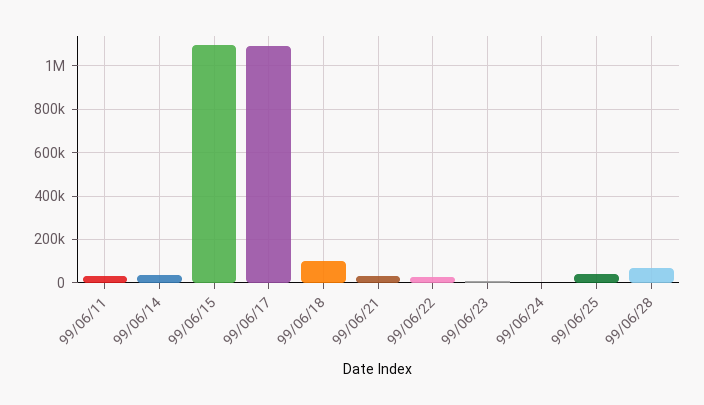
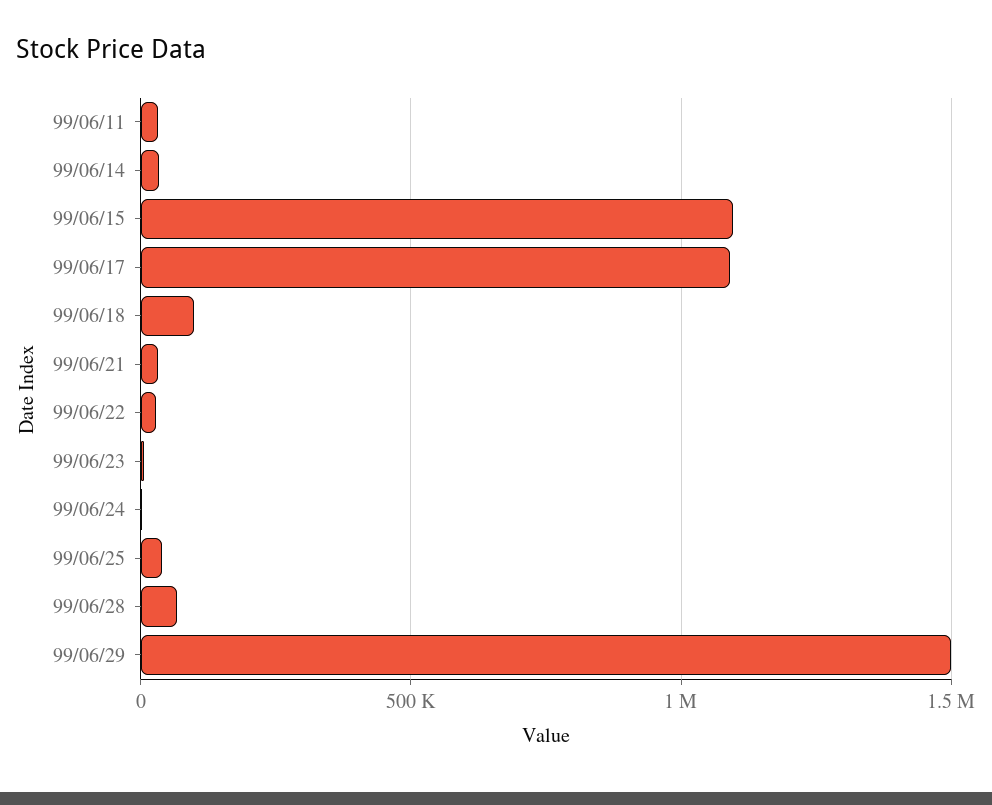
99/06/29: none -> 1500000

